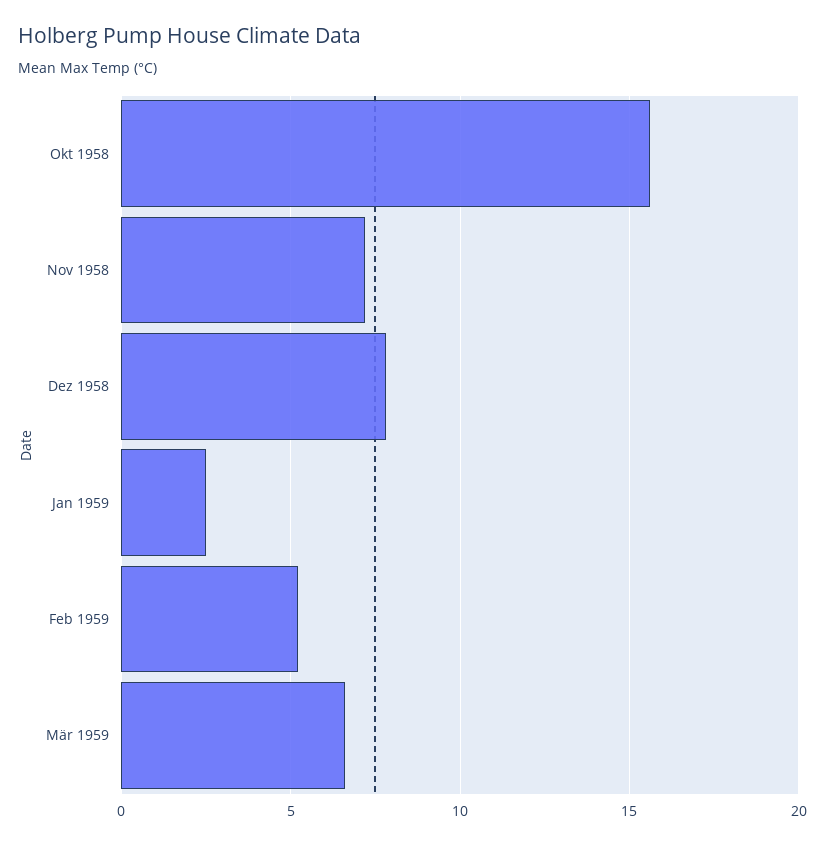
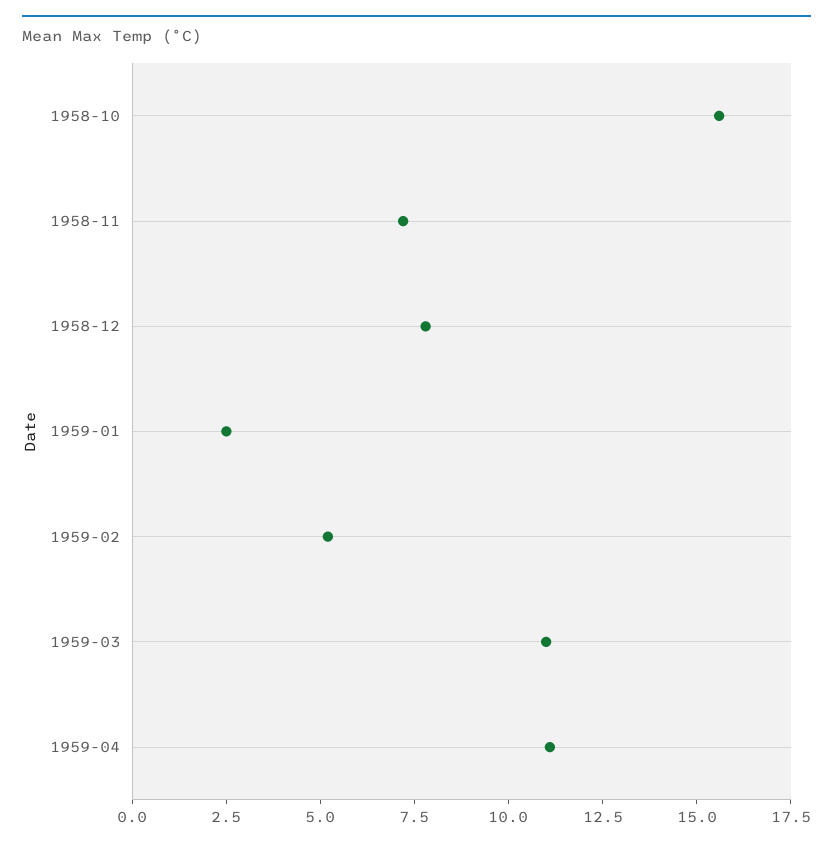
Mär 1959: 6.5 -> 11
1959-04: none -> 11

